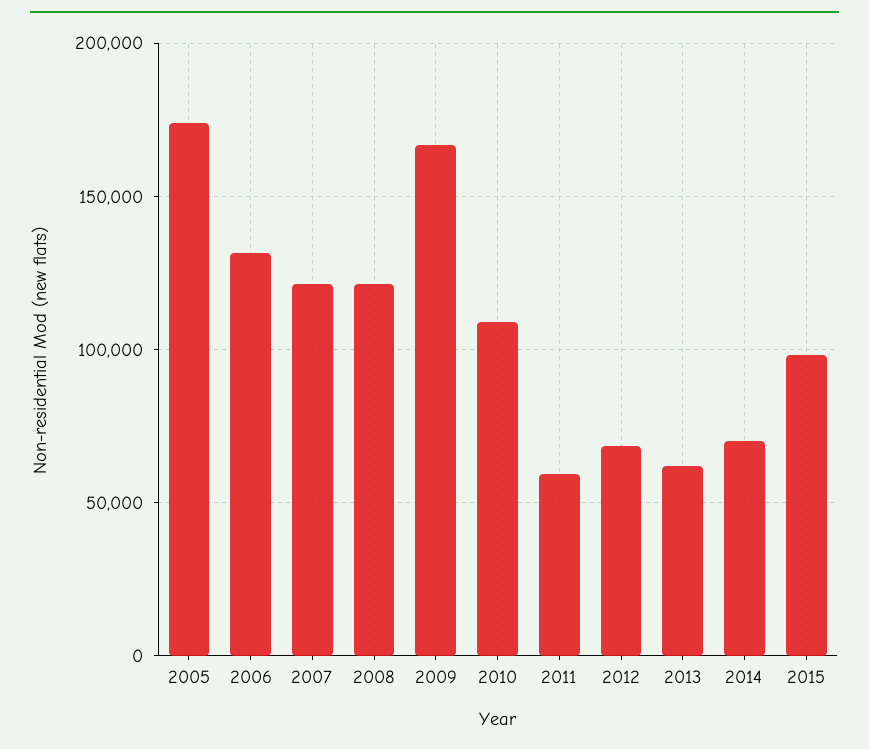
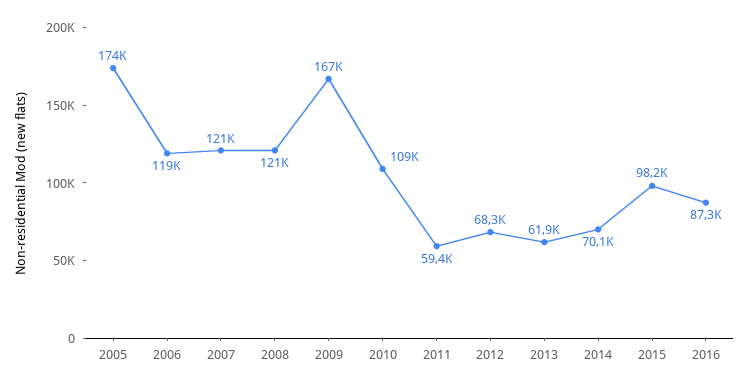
2006: 130000 -> 119000
2016: none -> 87300

